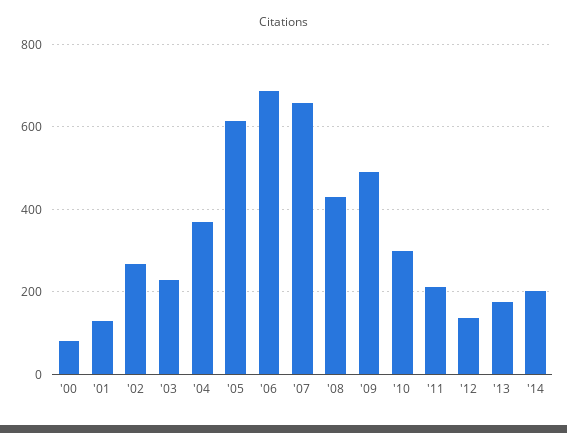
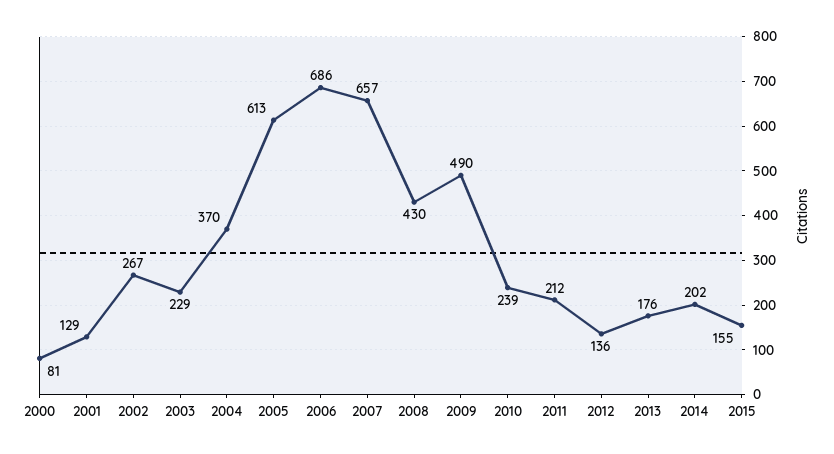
'10: 300 -> 239
2015: none -> 155

